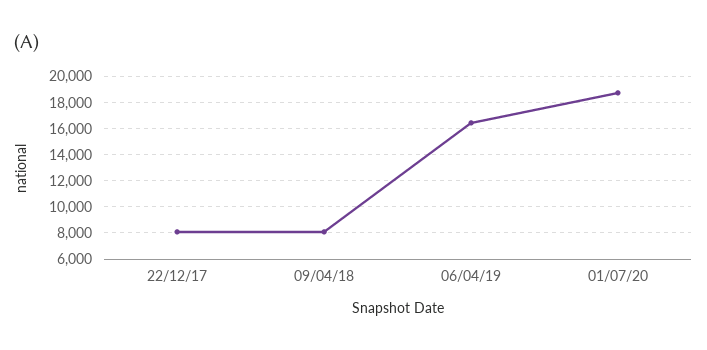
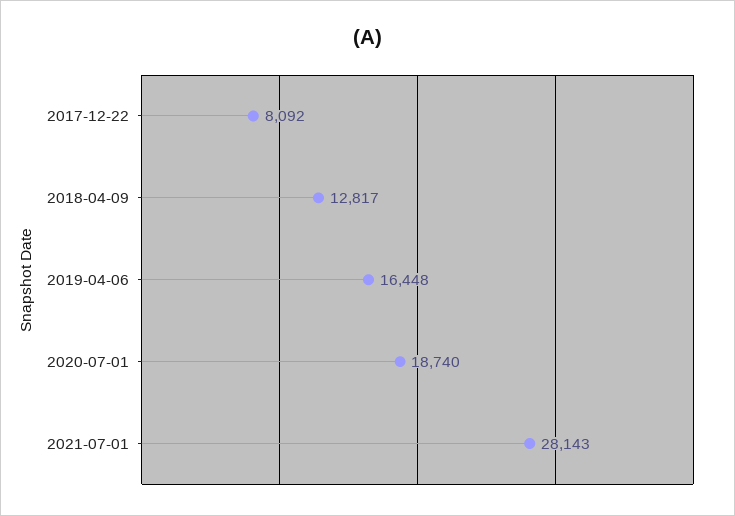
09/04/18: 8000 -> 12817
2021-07-01: none -> 28143

